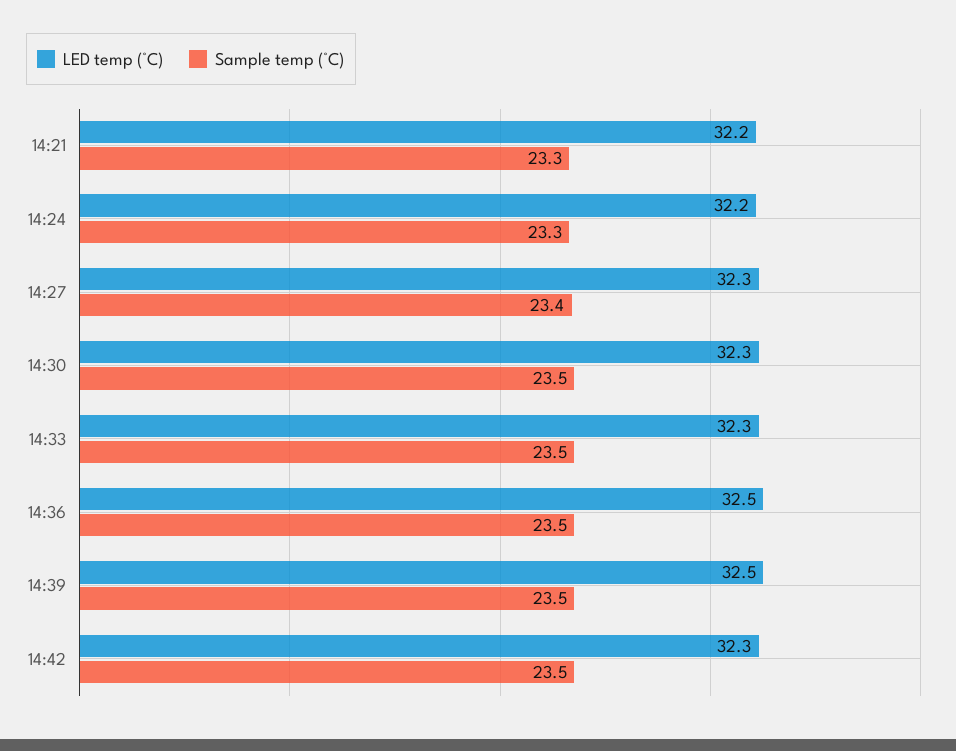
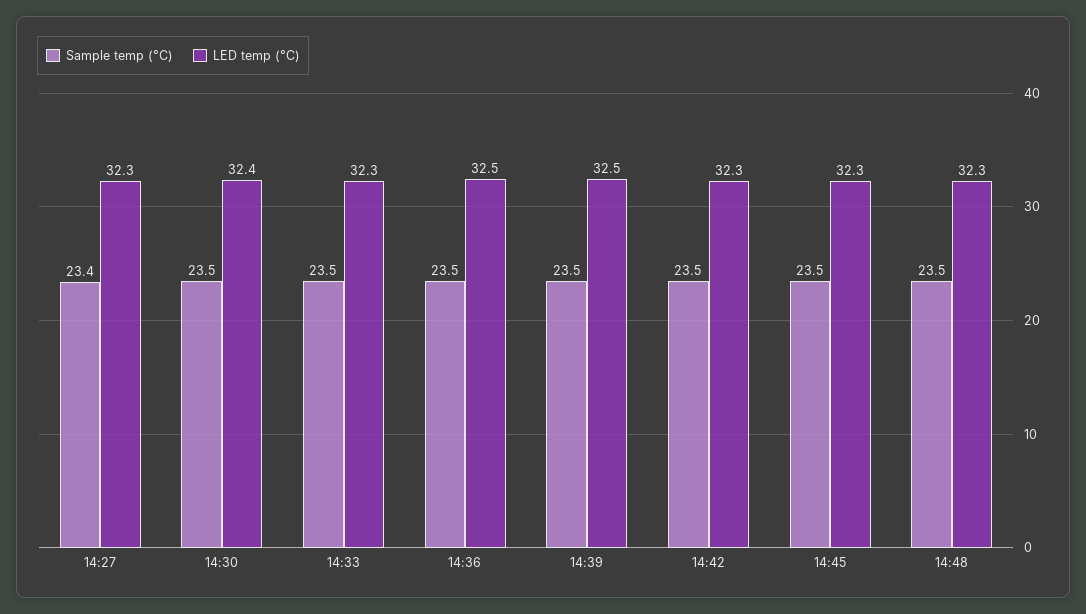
LED temp (°C), 14:21: 32.2 -> none
Sample temp (°C), 14:21: 23.3 -> none
LED temp (°C), 14:24: 32.2 -> none
Sample temp (°C), 14:24: 23.3 -> none
LED temp (°C), 14:30: 32.3 -> 32.4
Sample temp (°C), 14:45: none -> 23.5
LED temp (°C), 14:45: none -> 32.3
Sample temp (°C), 14:48: none -> 23.5
LED temp (°C), 14:48: none -> 32.3

